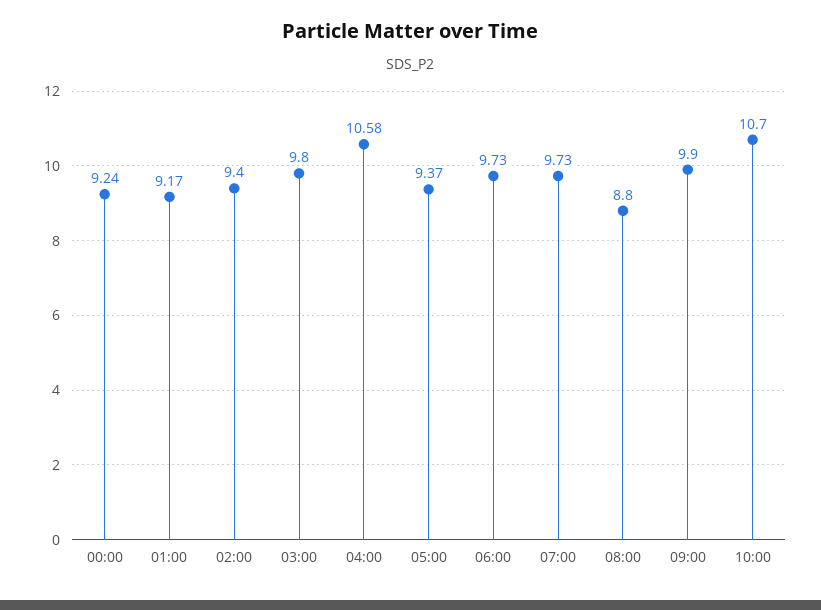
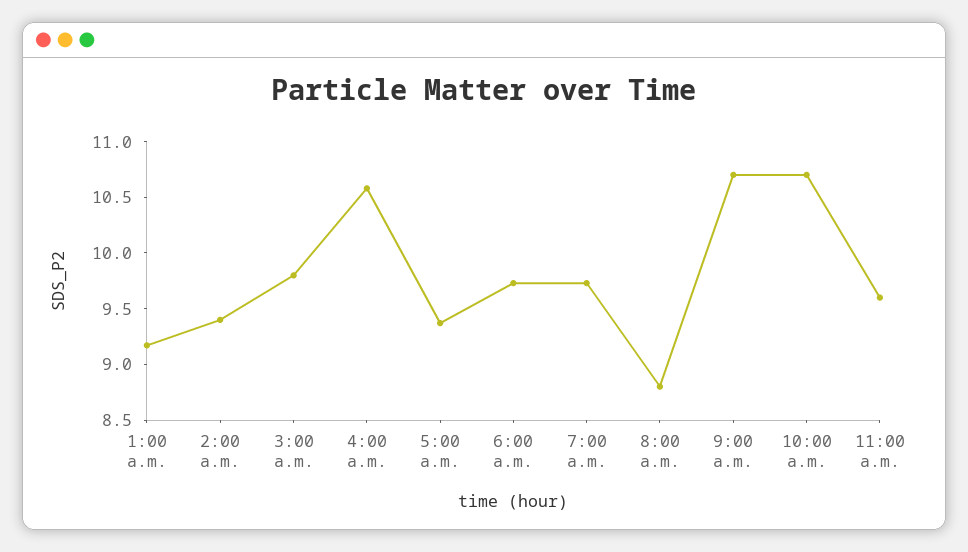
00:00: 9.24 -> none
09:00: 9.9 -> 10.7
11:00 a.m.: none -> 9.6

